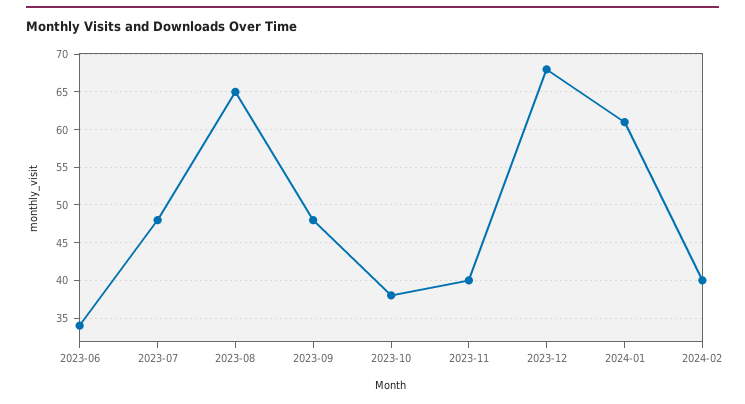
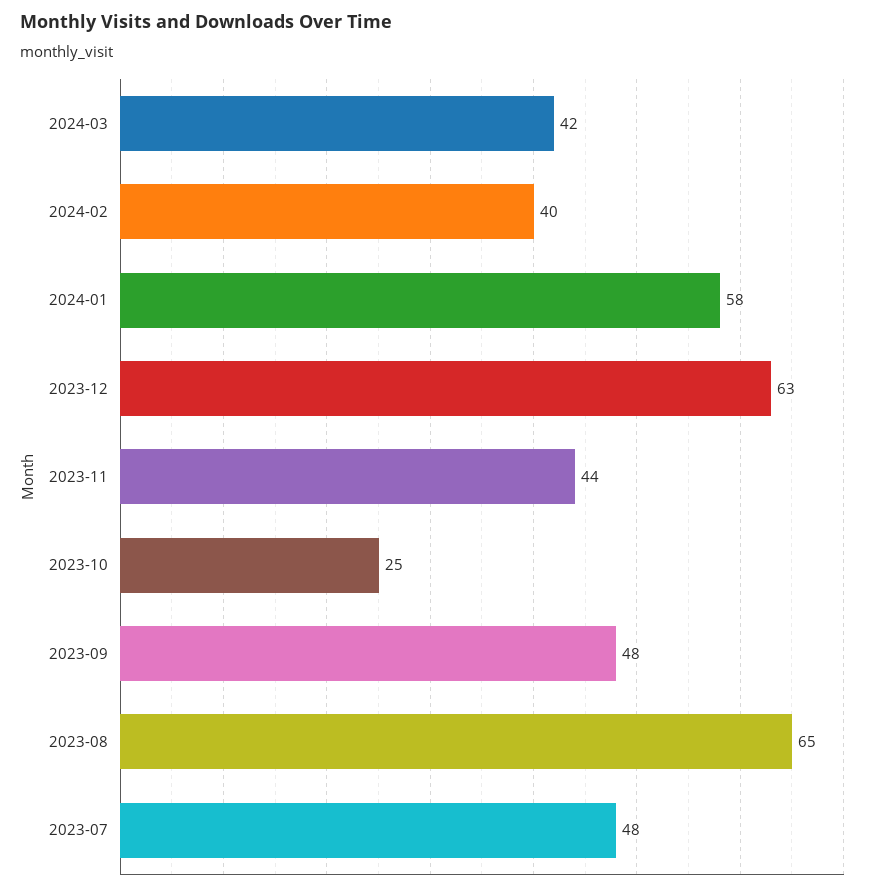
2023-06: 34 -> none
2023-10: 38 -> 25
2023-11: 40 -> 44
2023-12: 68 -> 63
2024-01: 61 -> 58
2024-03: none -> 42

